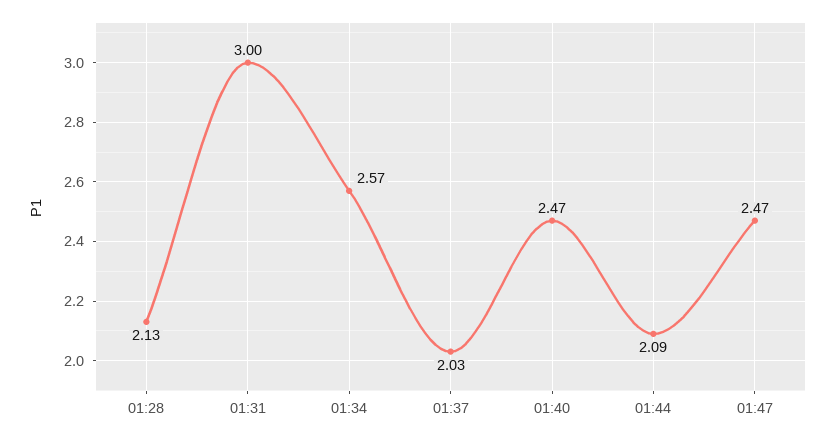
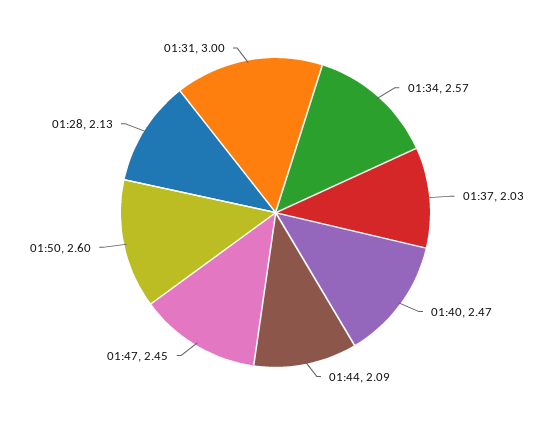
01:47: 2.47 -> 2.45
01:50: none -> 2.6

